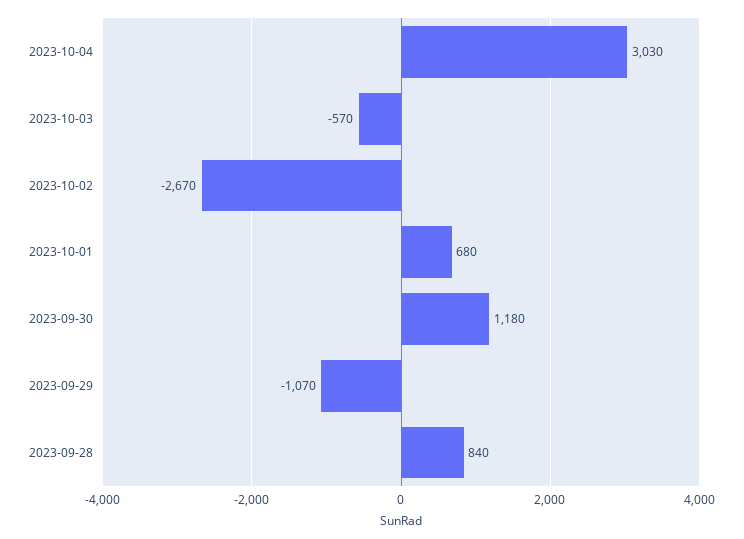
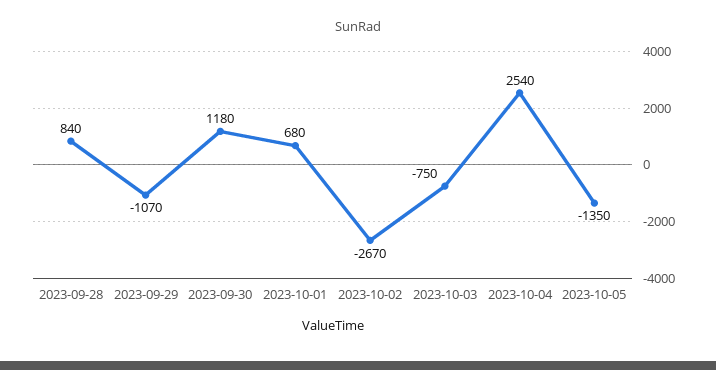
2023-10-04: 3030 -> 2540
2023-10-03: -570 -> -750
2023-10-05: none -> -1350

